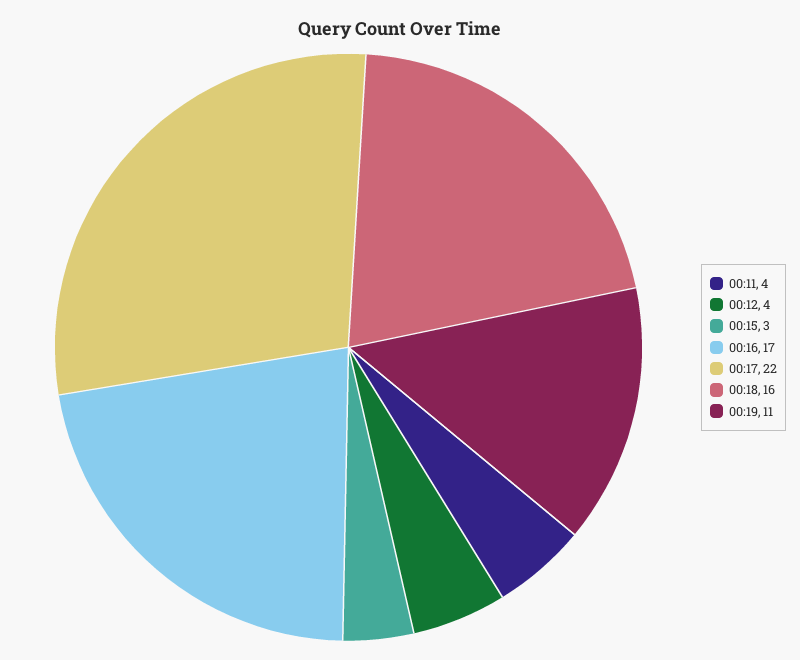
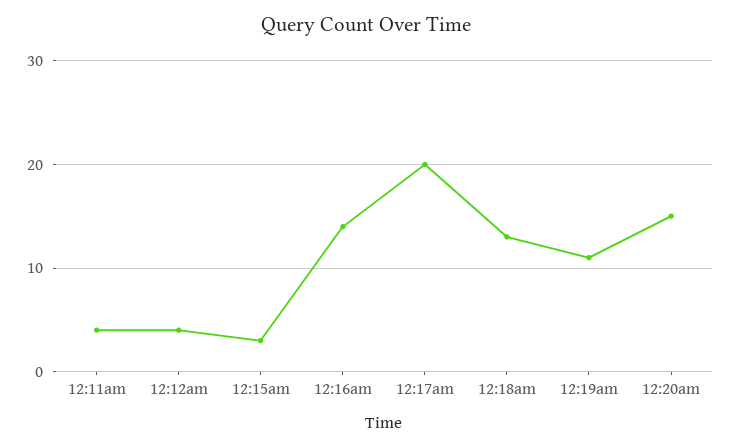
00:16: 17 -> 14
00:17: 22 -> 20
00:18: 16 -> 13
12:20am: none -> 15

